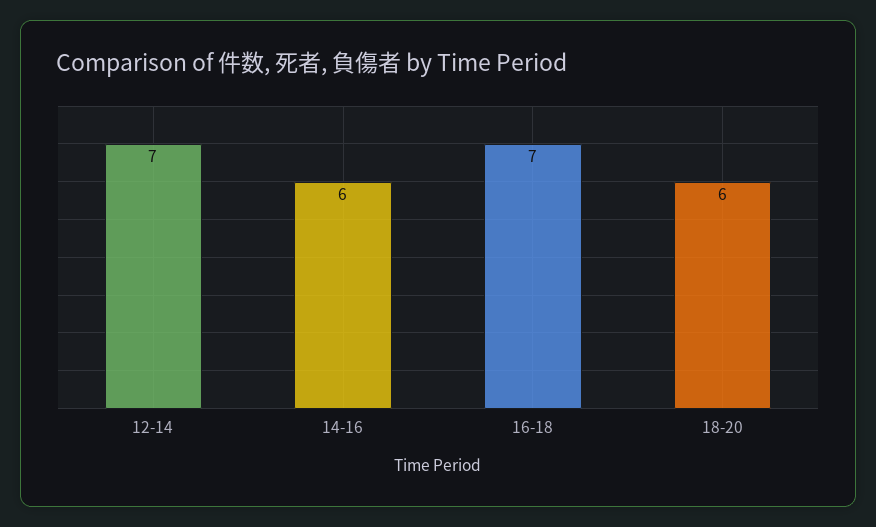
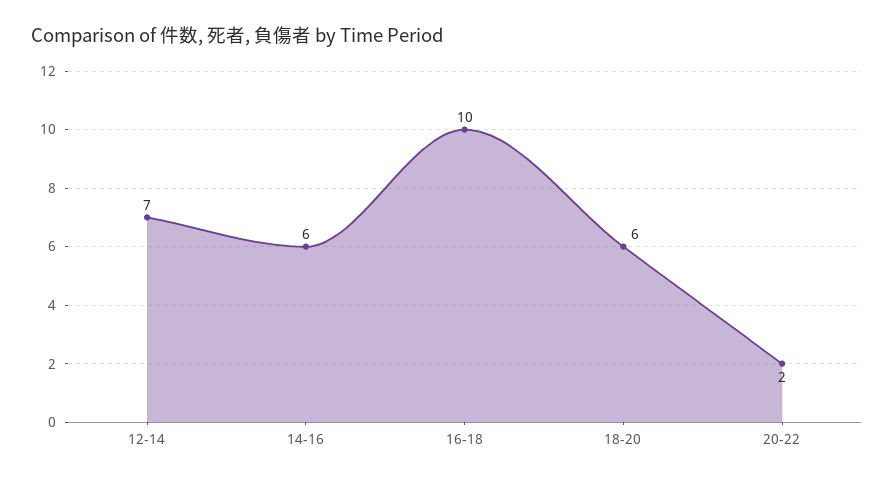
16-18: 7 -> 10
20-22: none -> 2

